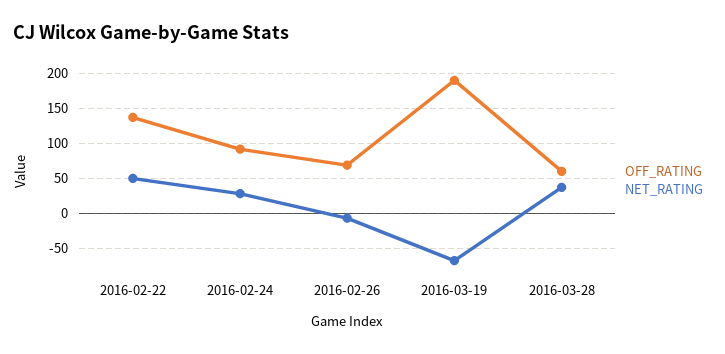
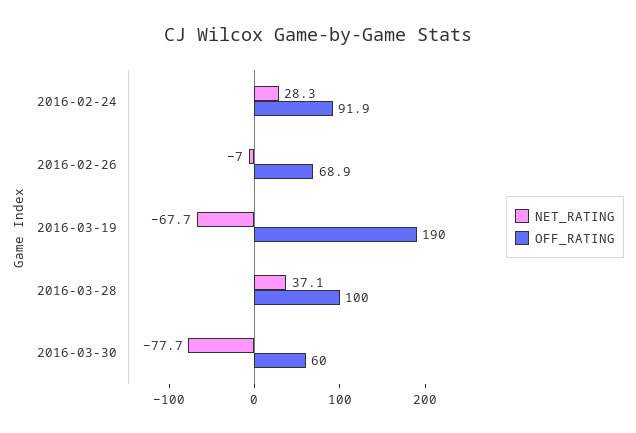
OFF_RATING, 2016-02-22: 140 -> none
NET_RATING, 2016-02-22: 50 -> none
OFF_RATING, 2016-03-28: 60 -> 100
NET_RATING, 2016-03-30: none -> -77.7
OFF_RATING, 2016-03-30: none -> 60

